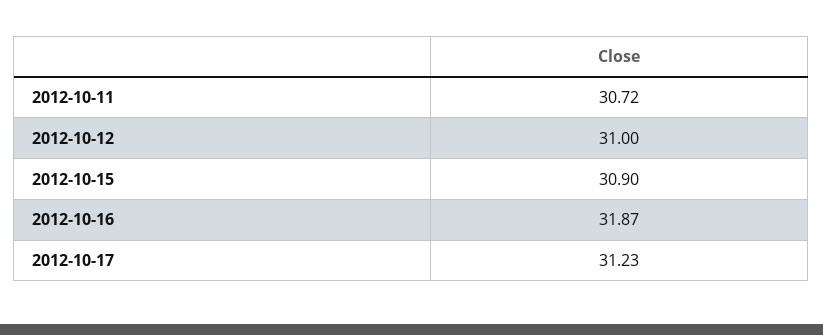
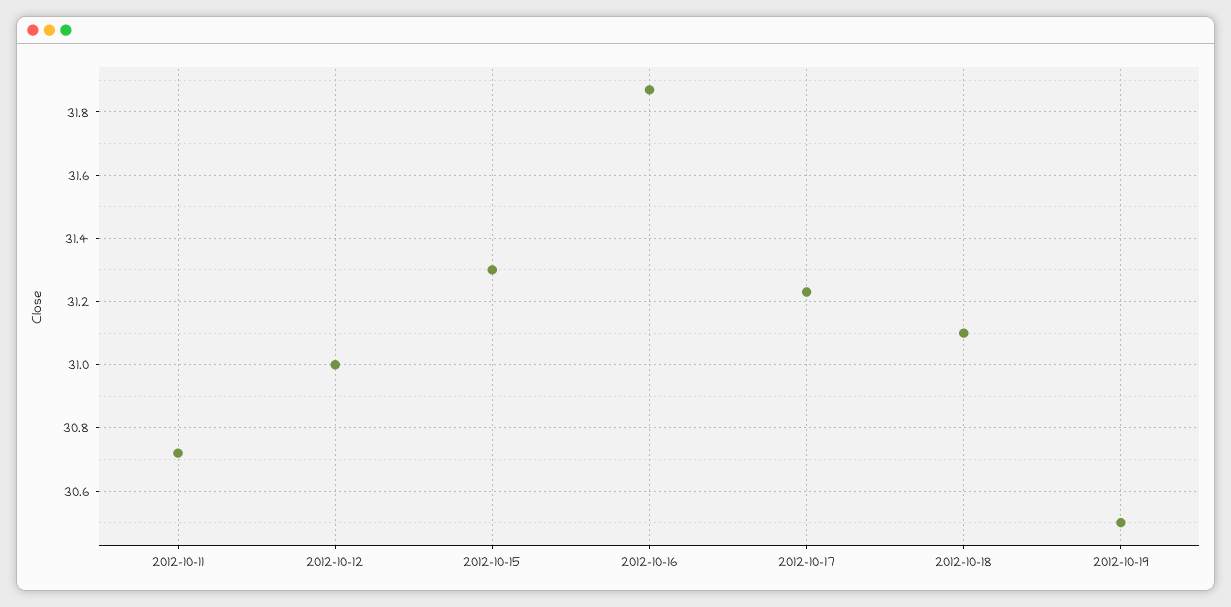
2012-10-15: 30.9 -> 31.3
2012-10-18: none -> 31.1
2012-10-19: none -> 30.5

